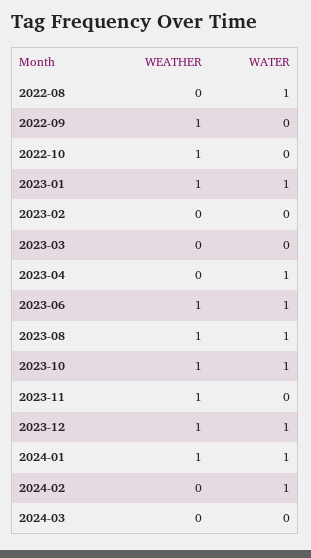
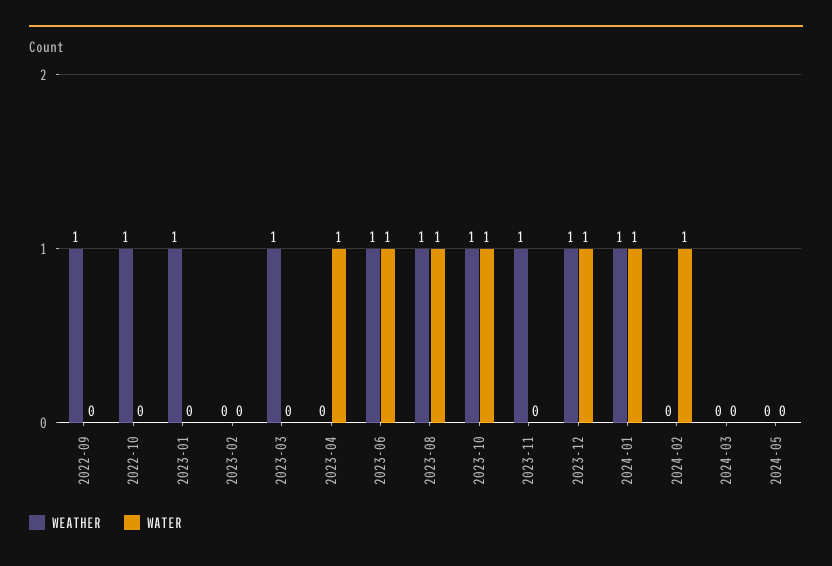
WEATHER, 2022-08: 0 -> none
WATER, 2022-08: 1 -> none
WATER, 2023-01: 1 -> 0
WEATHER, 2023-03: 0 -> 1
WEATHER, 2024-05: none -> 0
WATER, 2024-05: none -> 0

